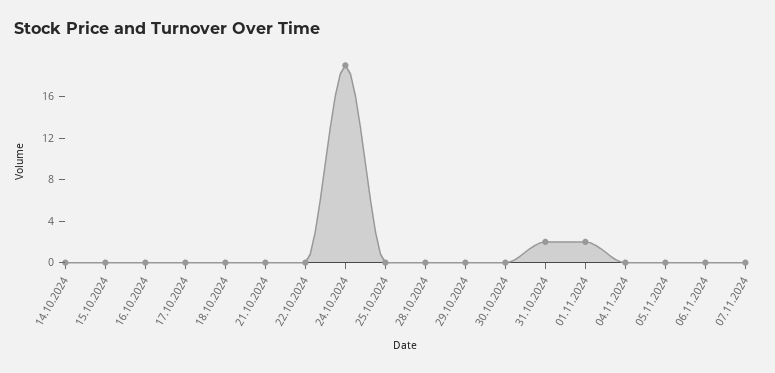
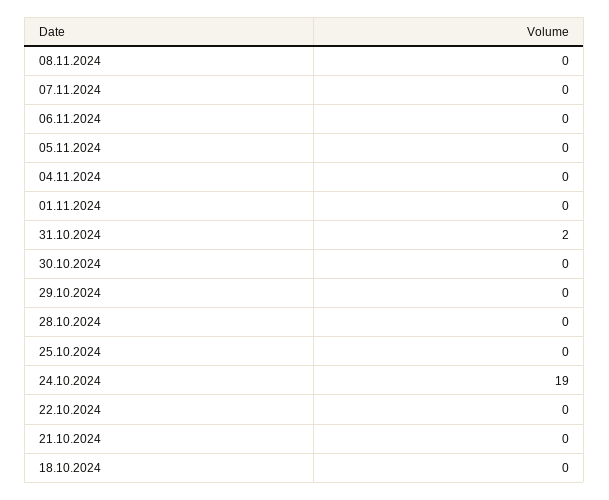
14.10.2024: 0 -> none
15.10.2024: 0 -> none
16.10.2024: 0 -> none
17.10.2024: 0 -> none
01.11.2024: 2 -> 0
08.11.2024: none -> 0

